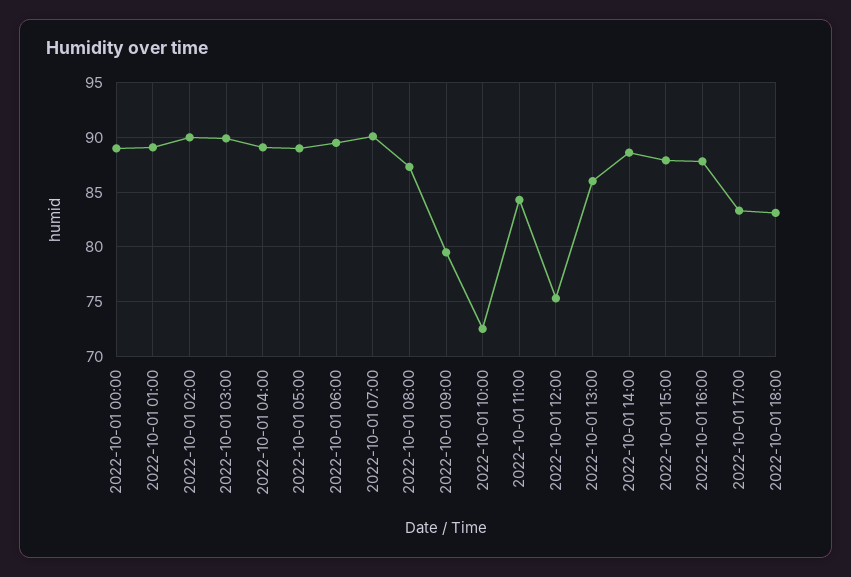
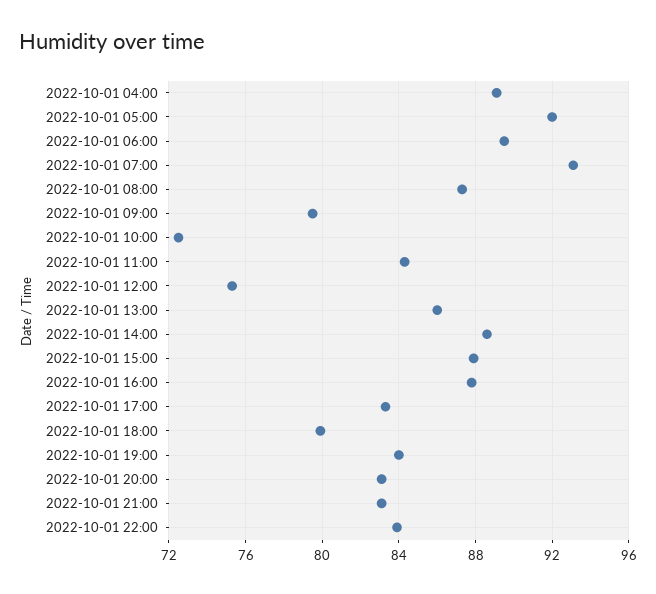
2022-10-01 00:00: 89 -> none
2022-10-01 01:00: 89 -> none
2022-10-01 02:00: 90 -> none
2022-10-01 03:00: 90 -> none
2022-10-01 05:00: 89 -> 92
2022-10-01 07:00: 90 -> 93
2022-10-01 18:00: 83 -> 80
2022-10-01 19:00: none -> 84
2022-10-01 20:00: none -> 83
2022-10-01 21:00: none -> 83
2022-10-01 22:00: none -> 84

